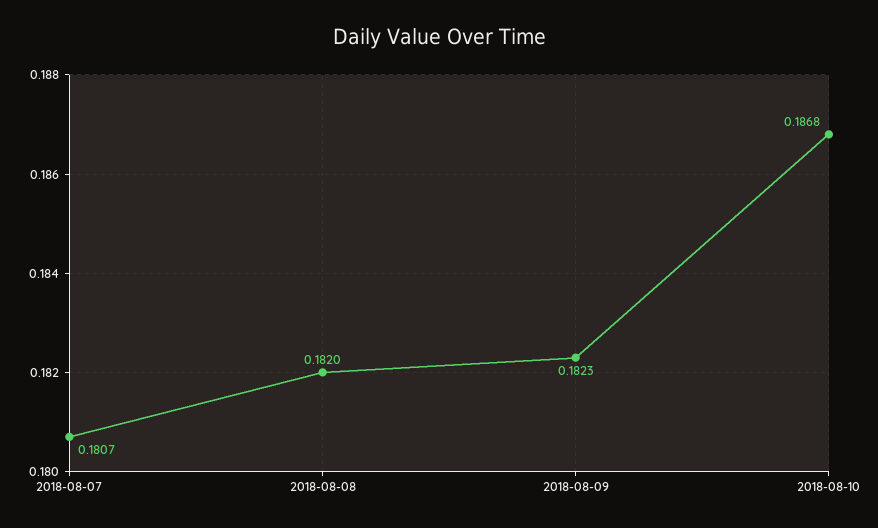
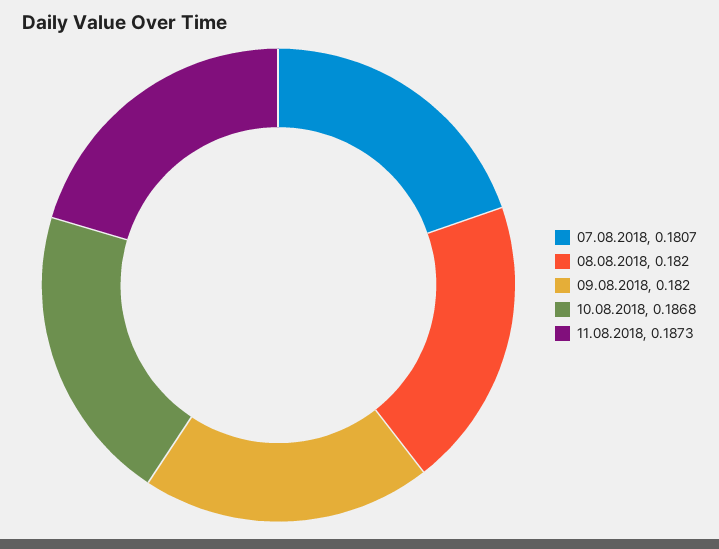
2018-08-09: 0.1823 -> 0.182
11.08.2018: none -> 0.1873

